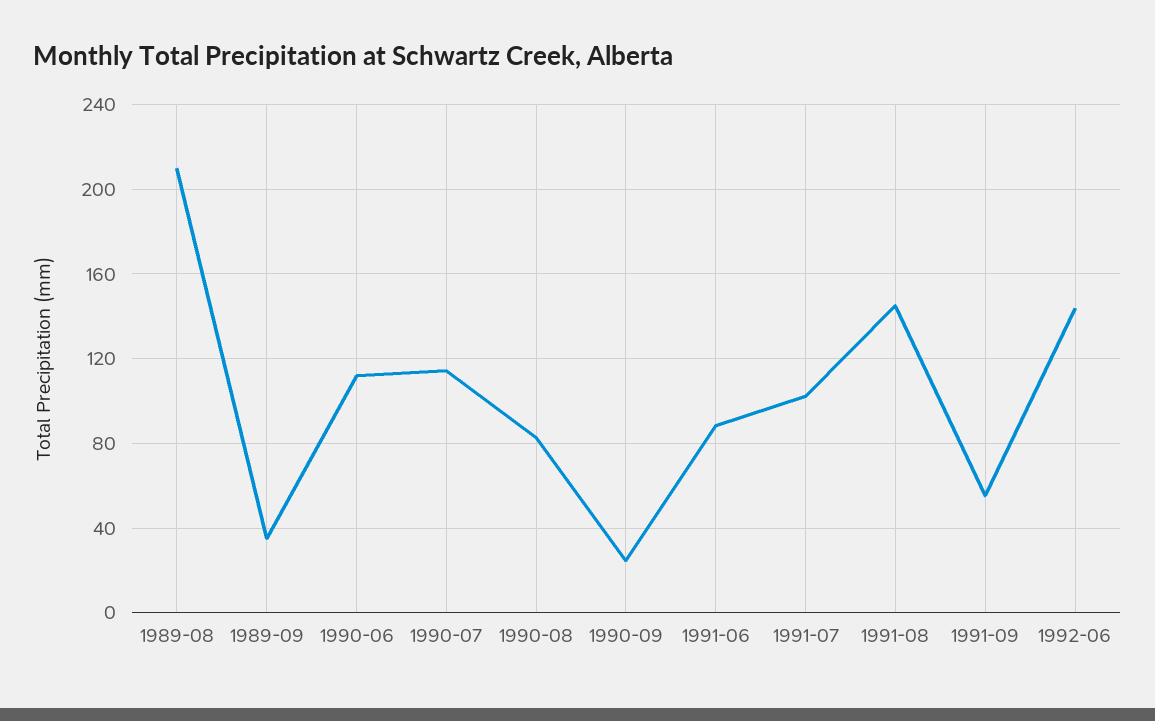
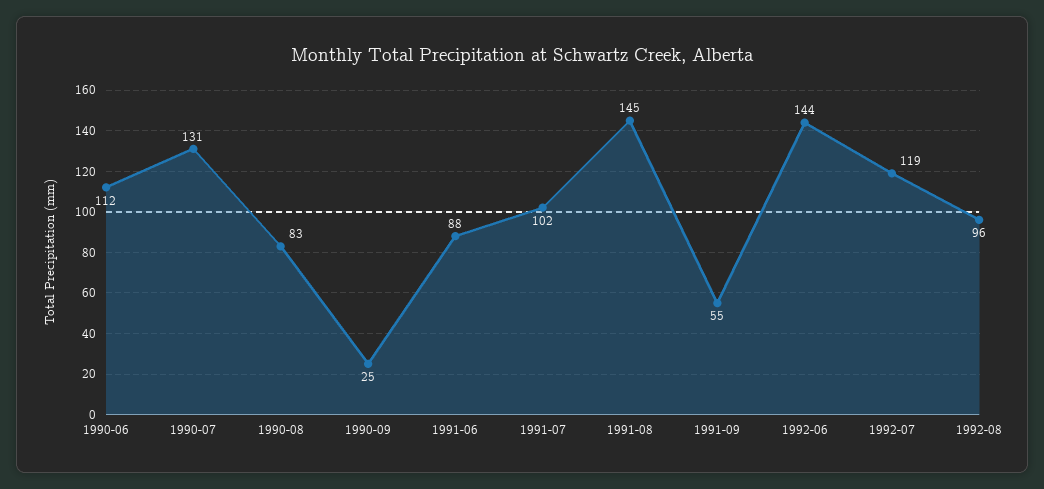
1989-08: 210 -> none
1989-09: 35 -> none
1990-07: 115 -> 131
1992-07: none -> 119
1992-08: none -> 96

